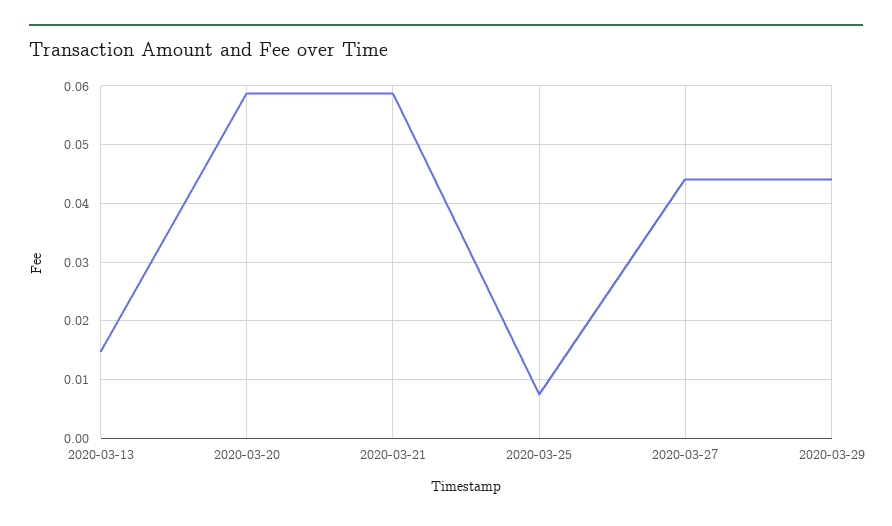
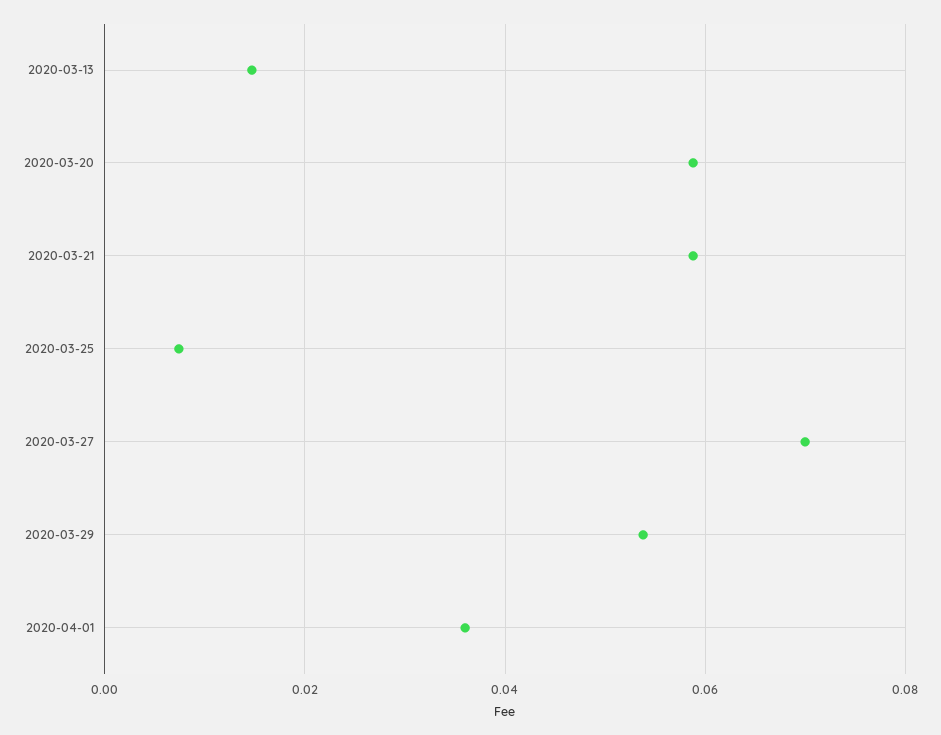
2020-03-27: 0.044 -> 0.07
2020-03-29: 0.044 -> 0.054
2020-04-01: none -> 0.036

